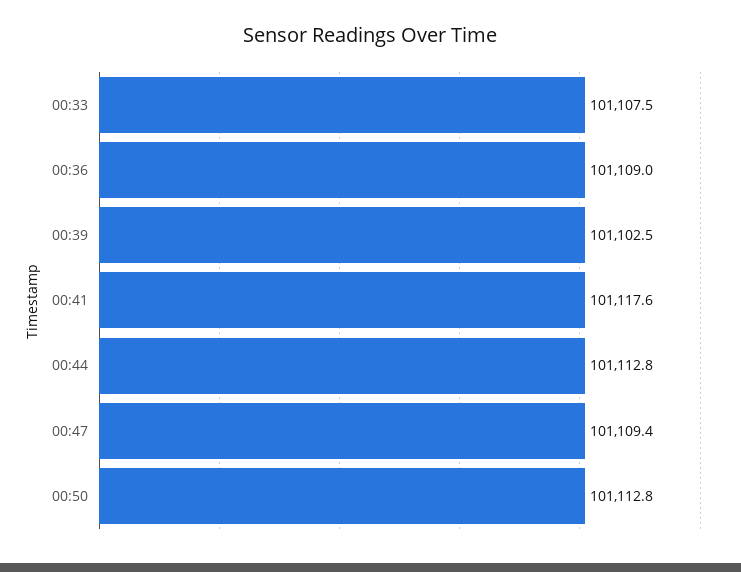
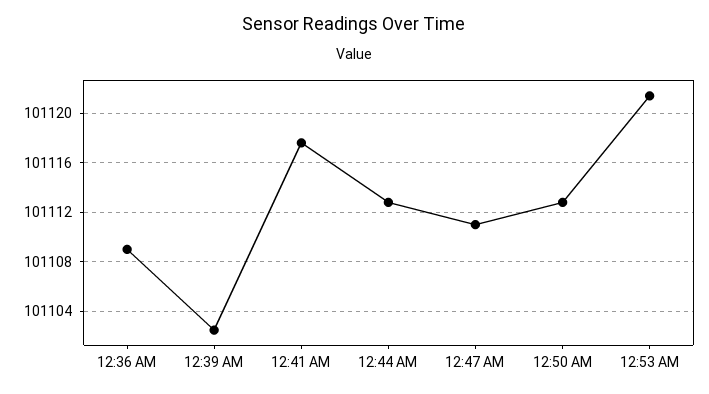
00:33: 101107.5 -> none
00:47: 101109.4 -> 101111
12:53 AM: none -> 101121.5

